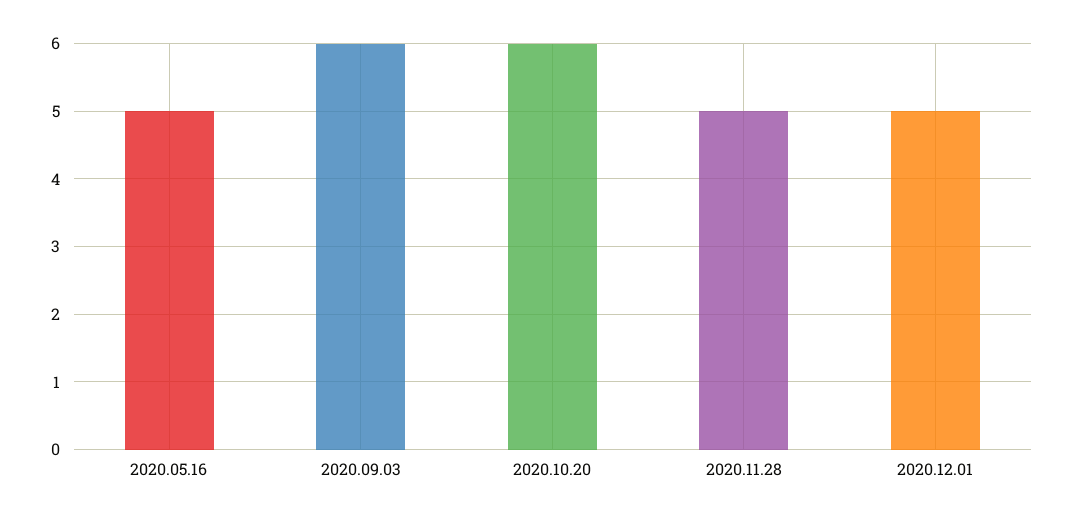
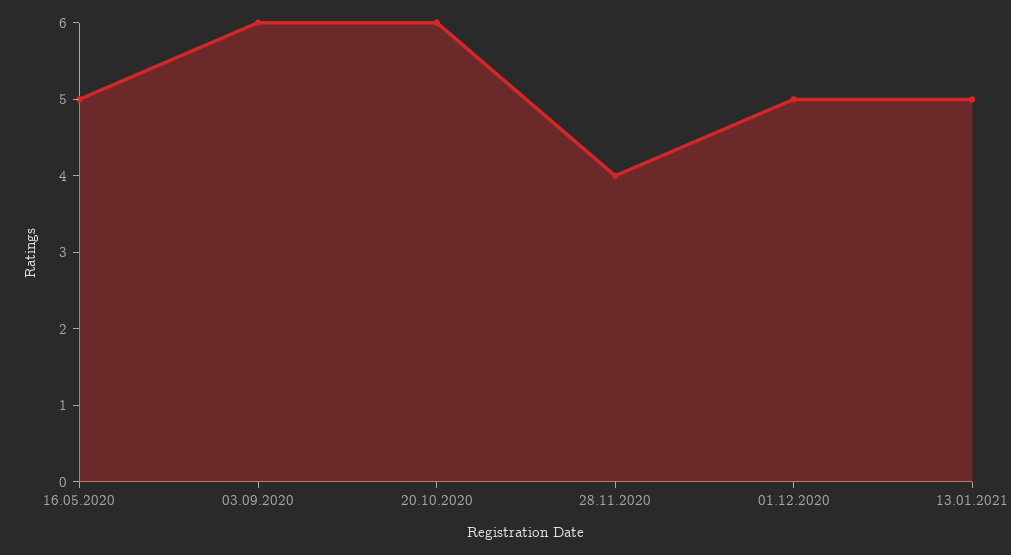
2020.11.28: 5 -> 4
13.01.2021: none -> 5

